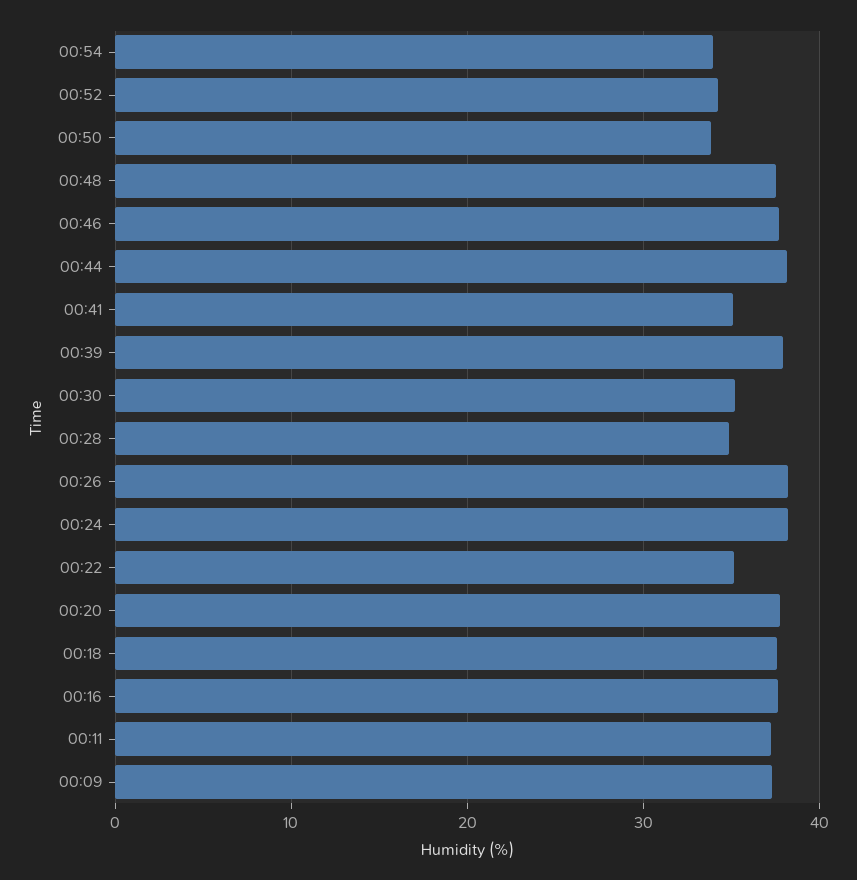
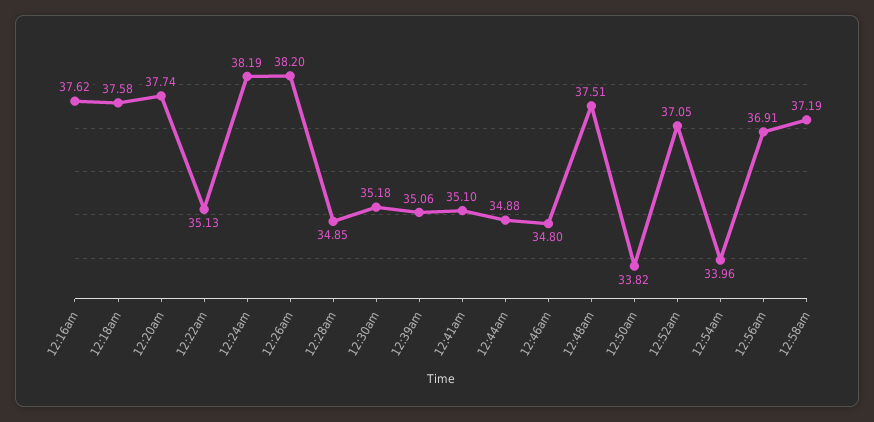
00:52: 34 -> 37.05
00:46: 38 -> 34.8
00:44: 38 -> 34.88
00:39: 38 -> 35.06
00:11: 37 -> none
00:09: 37 -> none
12:56am: none -> 36.91
12:58am: none -> 37.19

